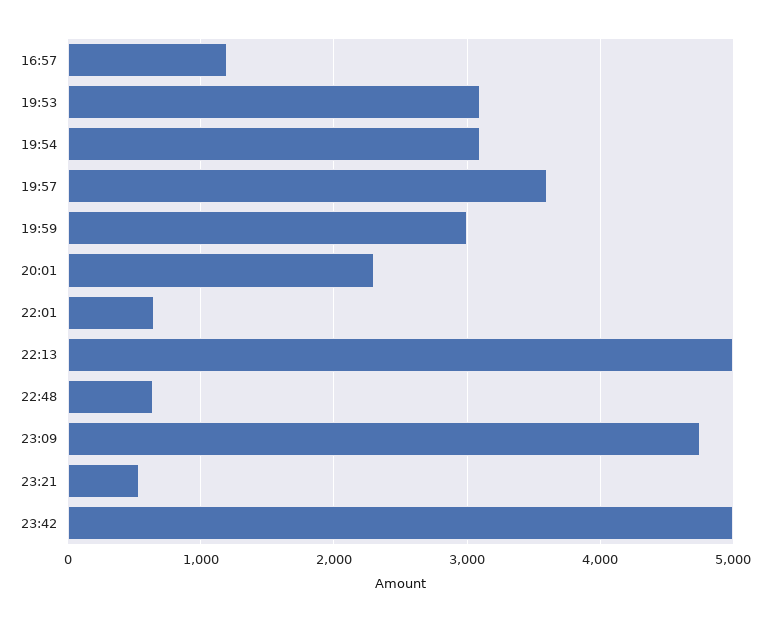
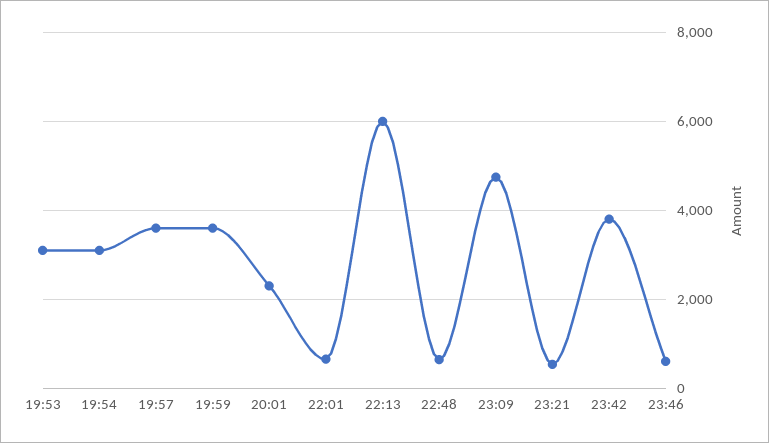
16:57: 1200 -> none
19:59: 3000 -> 3600
22:13: 5000 -> 6000
23:42: 5000 -> 3800
23:46: none -> 600

